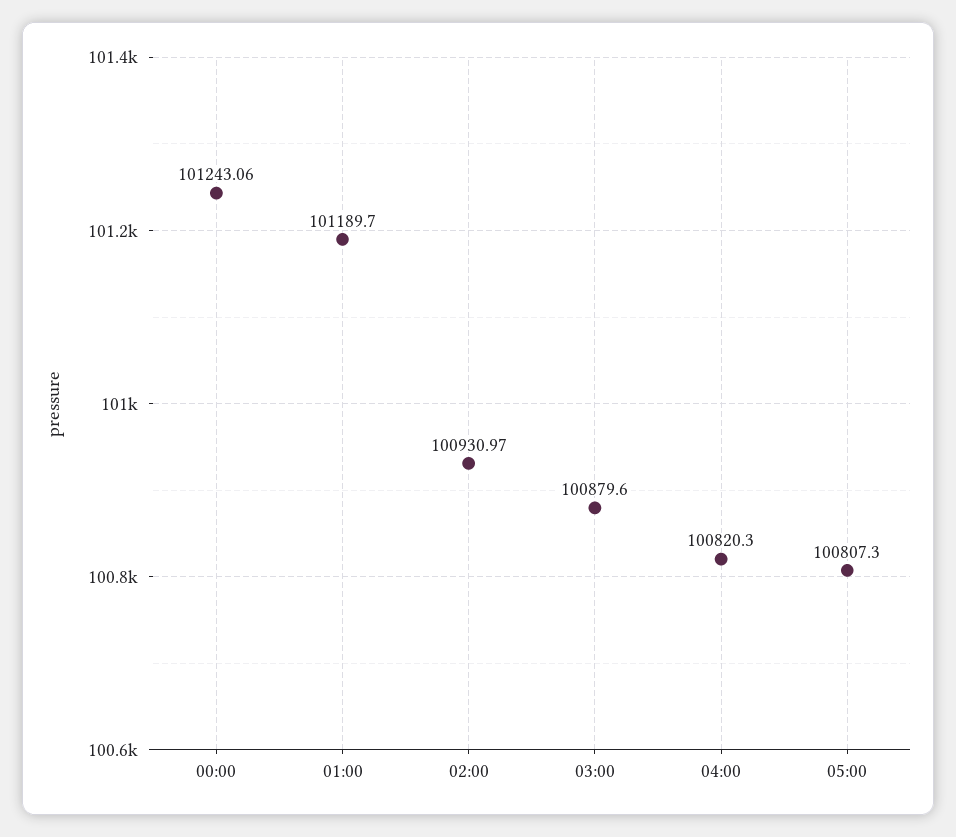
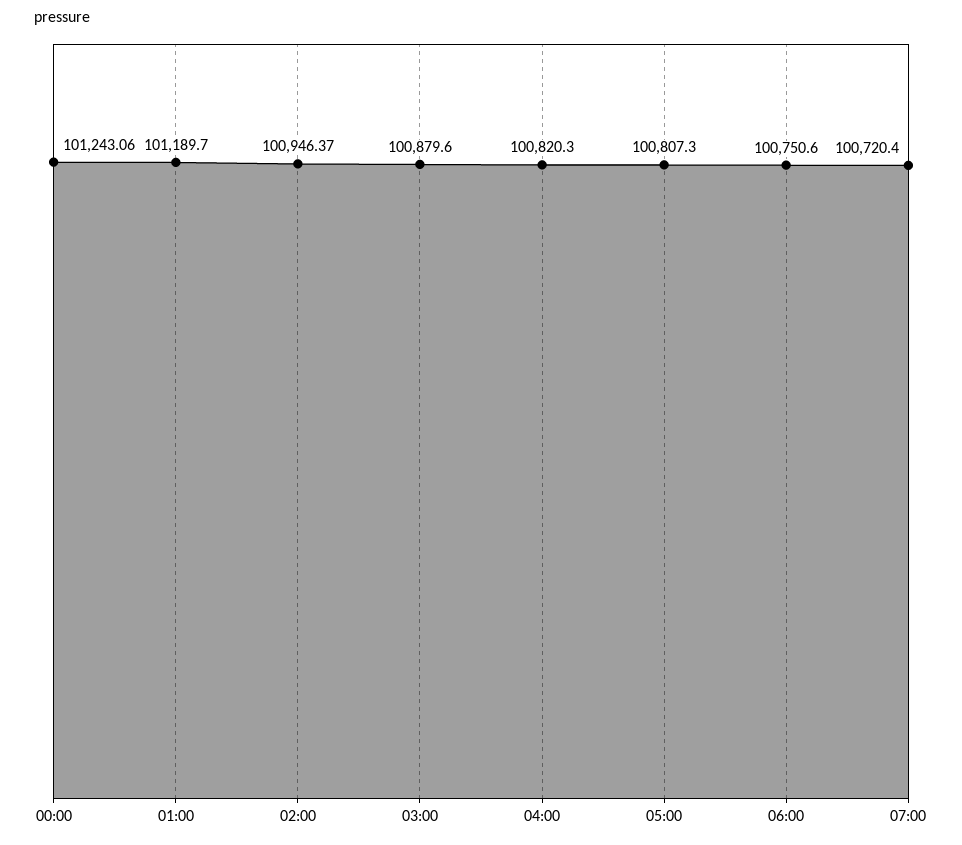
02:00: 100930.97 -> 100946.37
06:00: none -> 100750.6
07:00: none -> 100720.4

